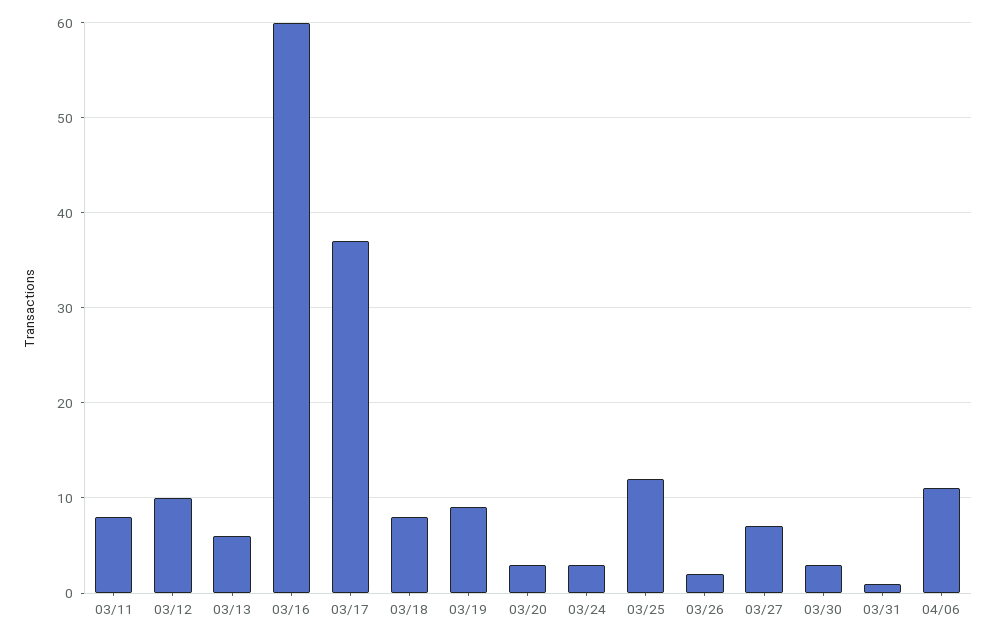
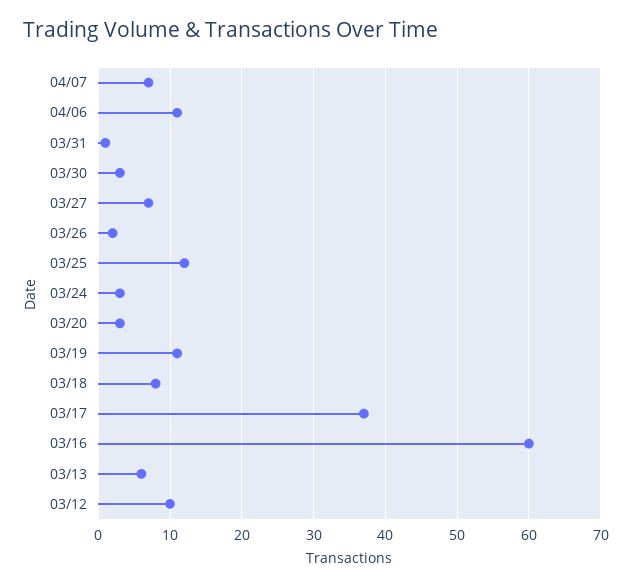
03/11: 8 -> none
03/19: 9 -> 11
04/07: none -> 7

